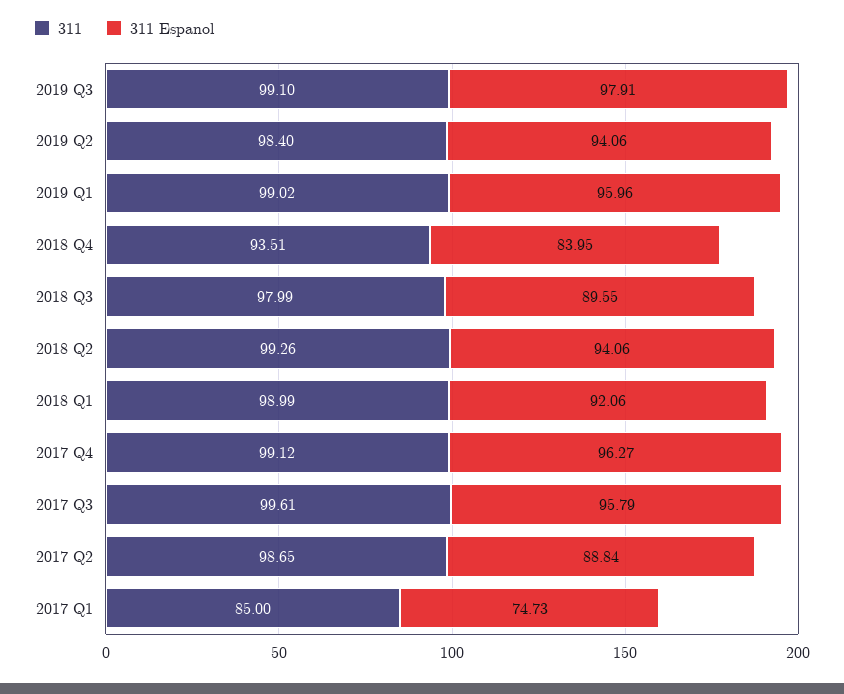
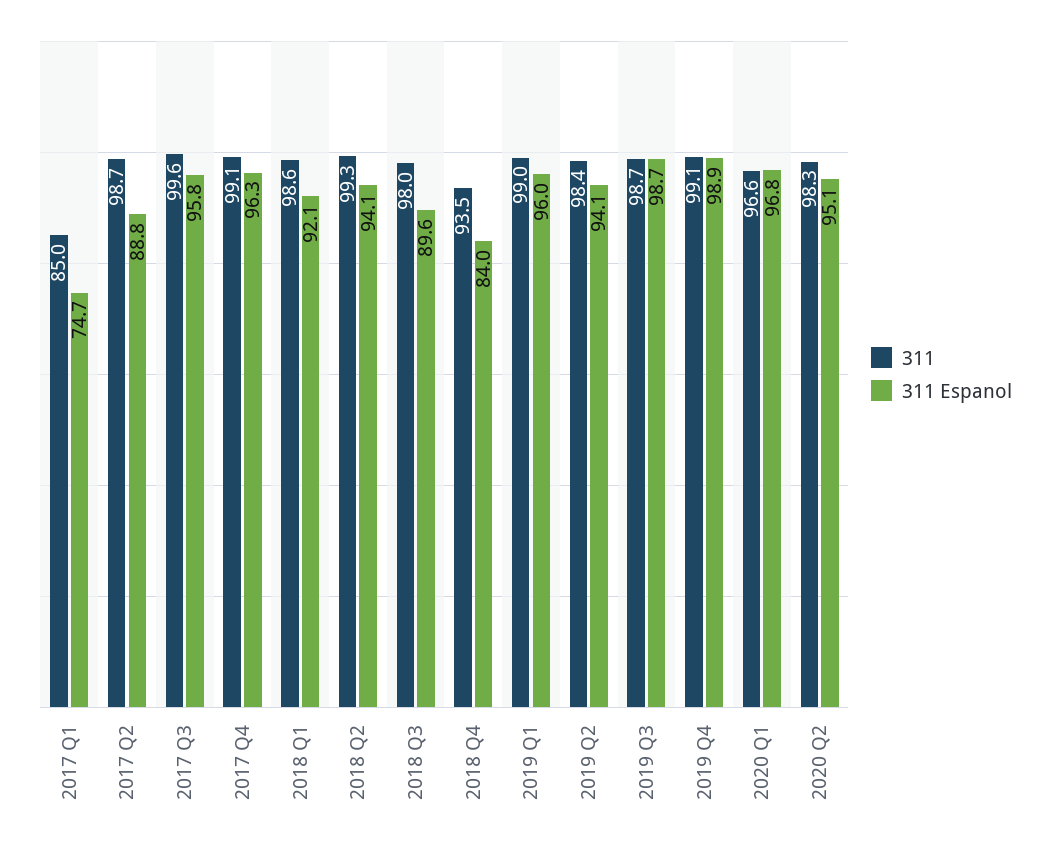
311, 2019 Q3: 99.1 -> 98.7
311 Espanol, 2019 Q3: 97.91 -> 98.7
311, 2018 Q1: 98.99 -> 98.6
311, 2019 Q4: none -> 99.1
311 Espanol, 2019 Q4: none -> 98.9
311, 2020 Q1: none -> 96.6
311 Espanol, 2020 Q1: none -> 96.8
311, 2020 Q2: none -> 98.3
311 Espanol, 2020 Q2: none -> 95.1

